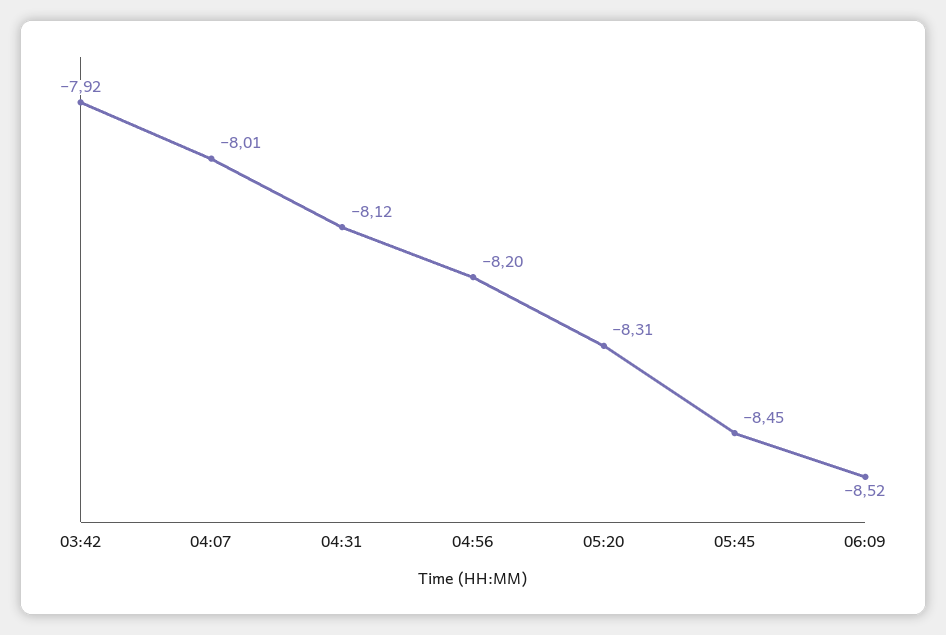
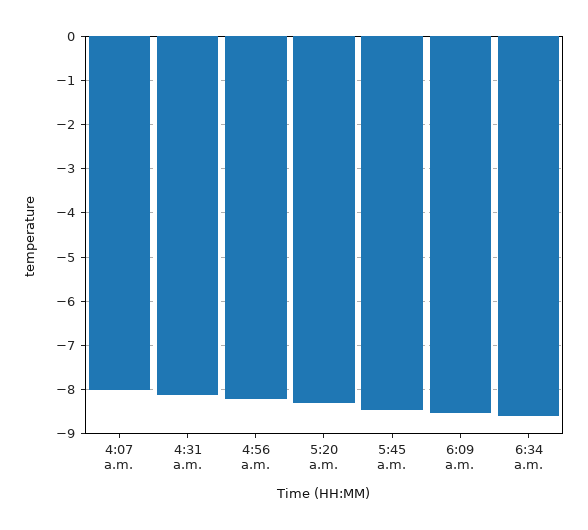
03:42: -7.92 -> none
6:34 a.m.: none -> -8.6

